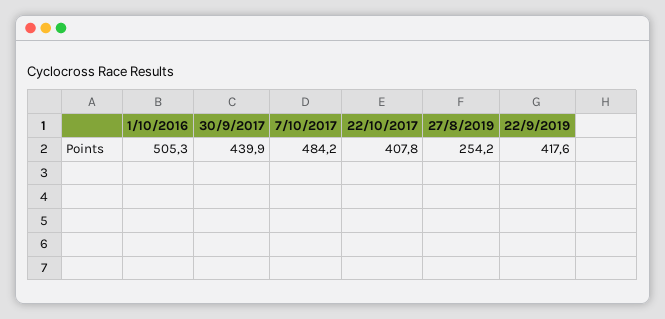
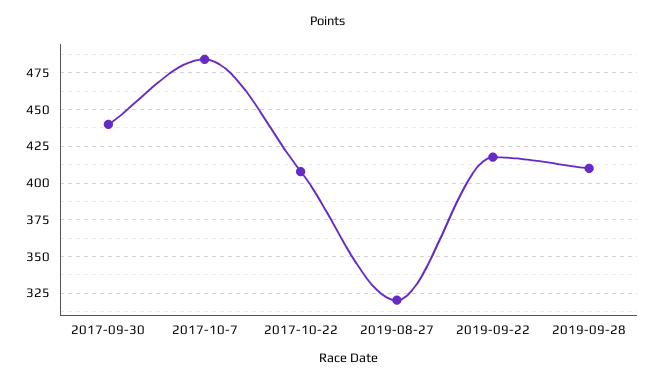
1/10/2016: 505.3 -> none
27/8/2019: 254.2 -> 320
2019-09-28: none -> 410

